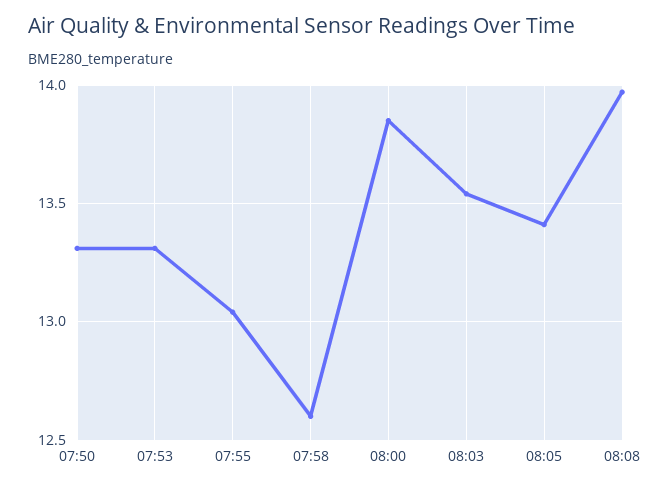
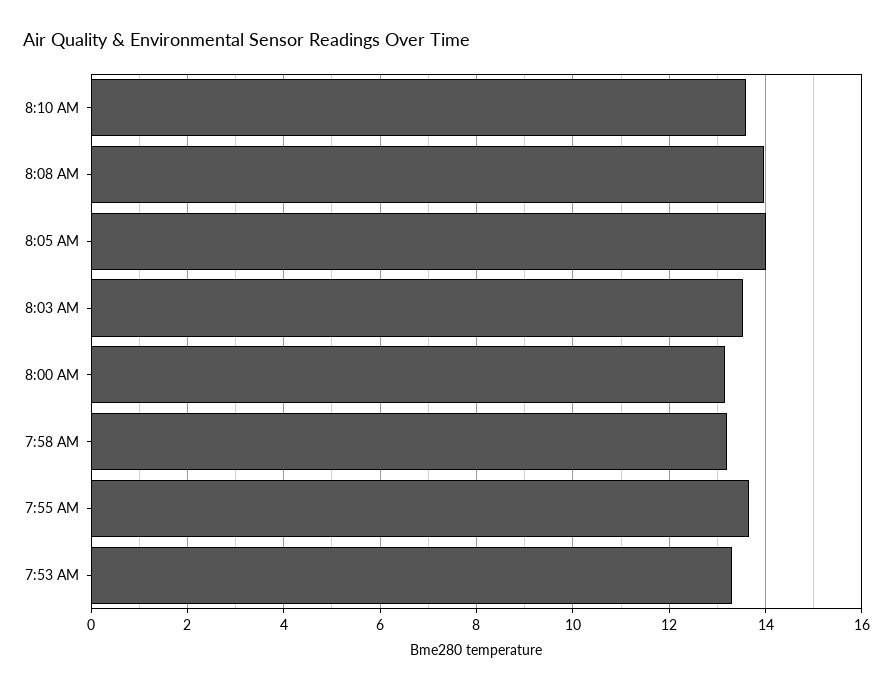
07:50: 13.3 -> none
07:55: 13.05 -> 13.6
07:58: 12.6 -> 13.2
08:00: 13.85 -> 13.2
08:05: 13.4 -> 14
8:10 AM: none -> 13.6

